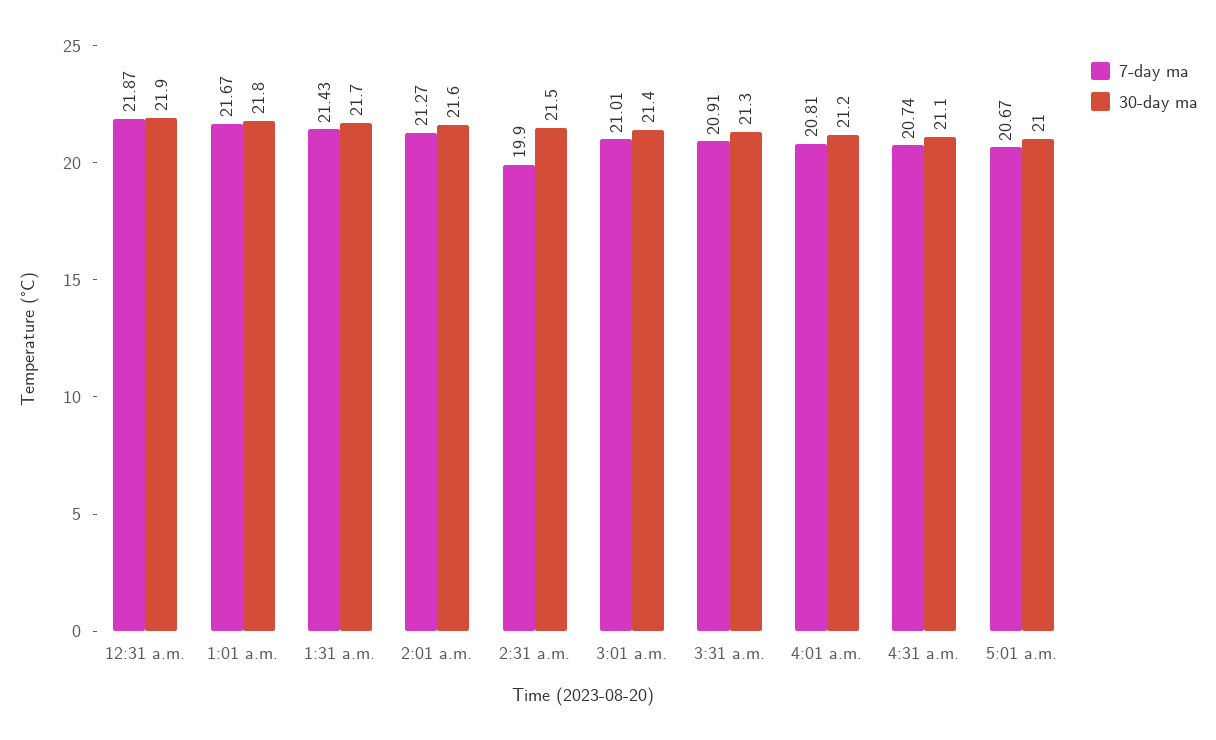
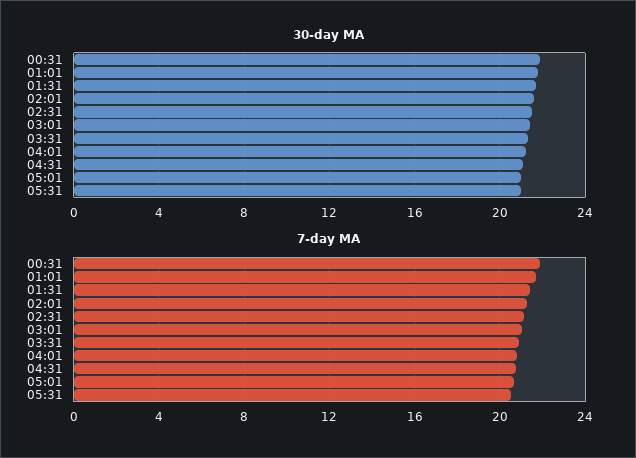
7-day ma, 2:31 a.m.: 19.9 -> 21
30-day ma, 05:31: none -> 21
7-day ma, 05:31: none -> 20.5

